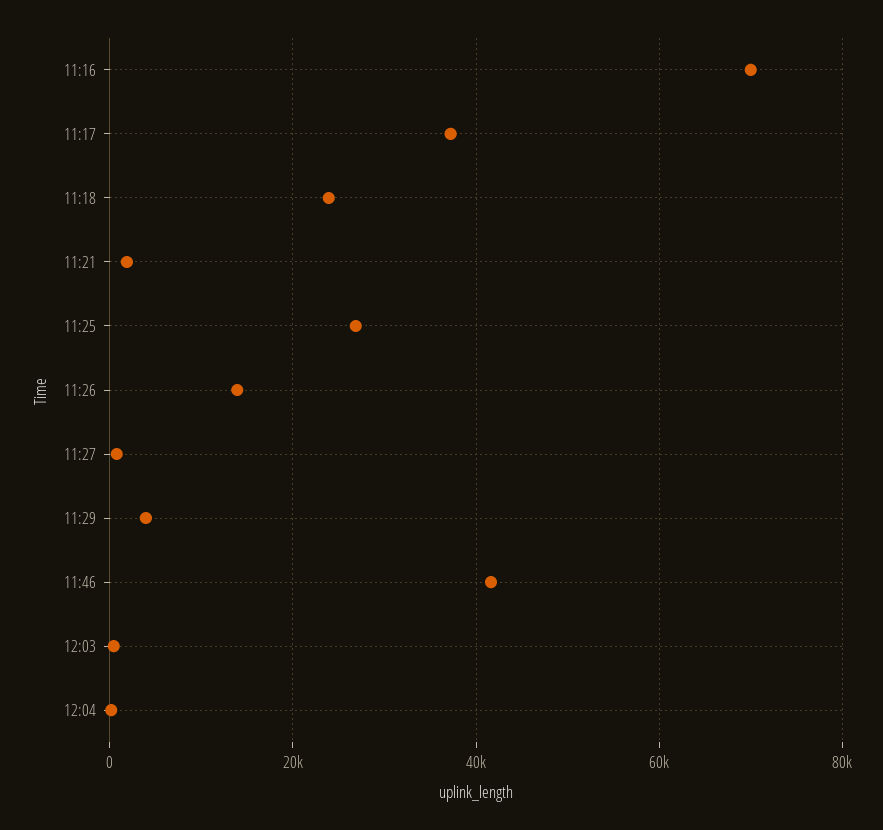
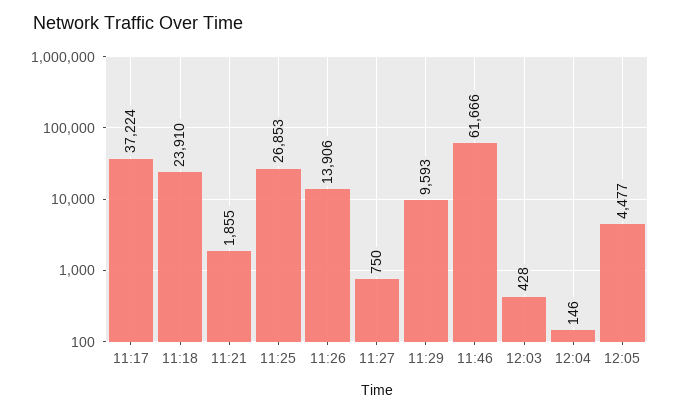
11:16: 70000 -> none
11:29: 4000 -> 9593
11:46: 42000 -> 61666
12:05: none -> 4477

